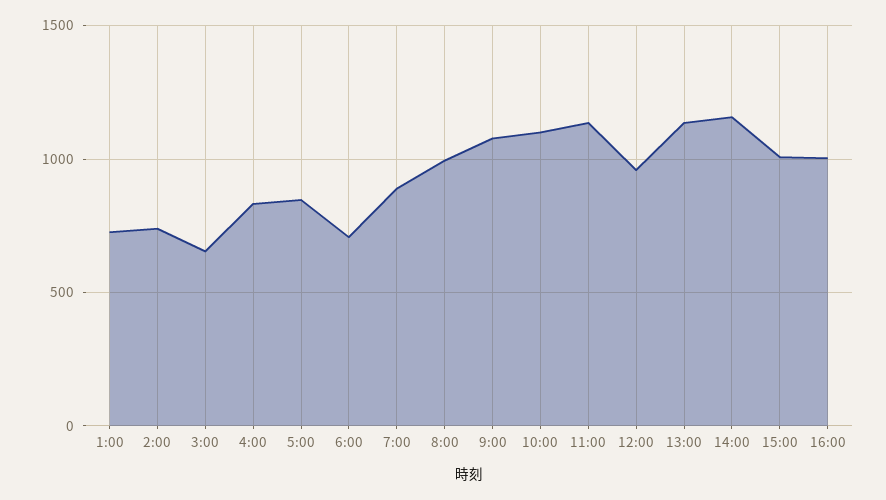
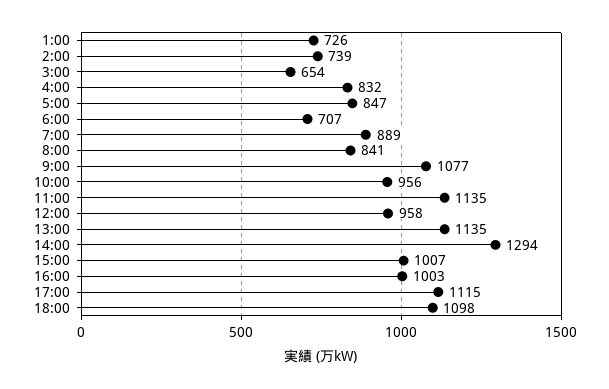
8:00: 1000 -> 841
10:00: 1100 -> 956
14:00: 1150 -> 1294
17:00: none -> 1115
18:00: none -> 1098

